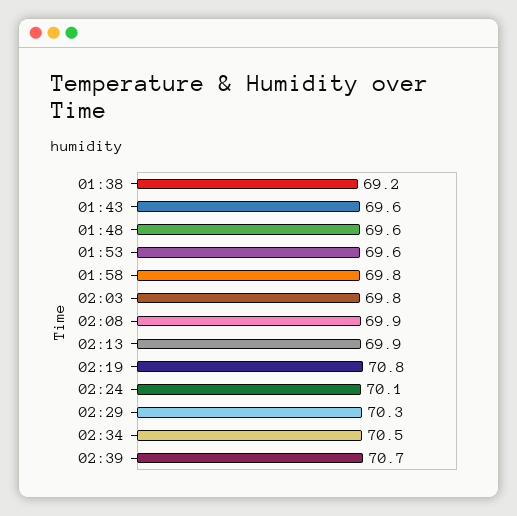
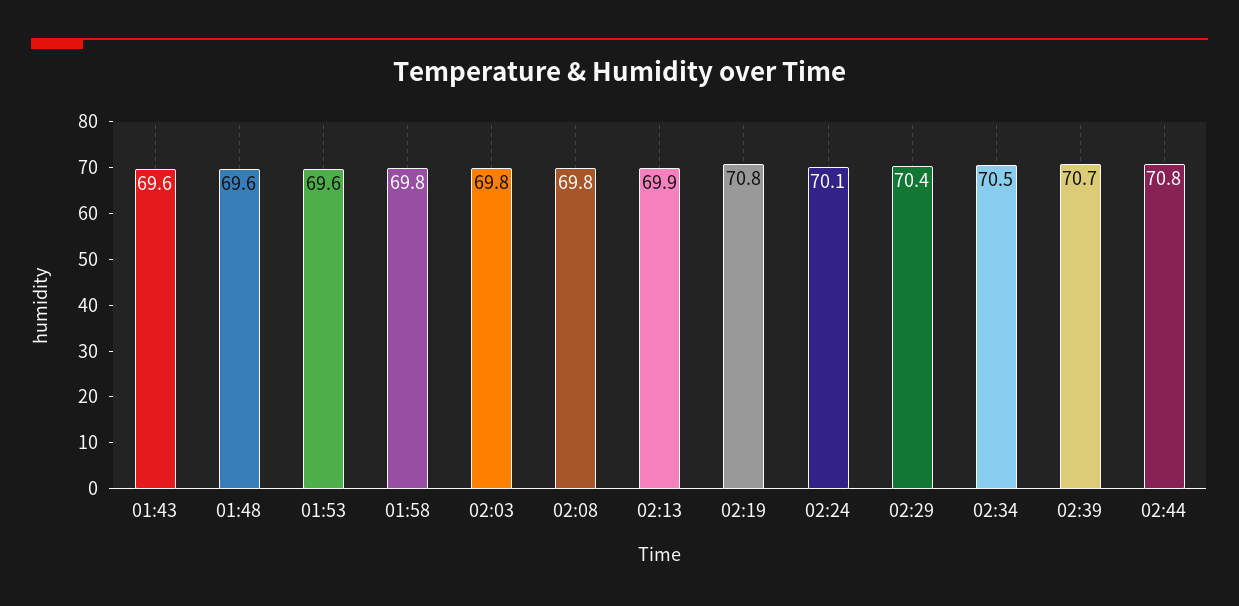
01:38: 69.2 -> none
02:08: 69.9 -> 69.8
02:29: 70.3 -> 70.4
02:44: none -> 70.8

